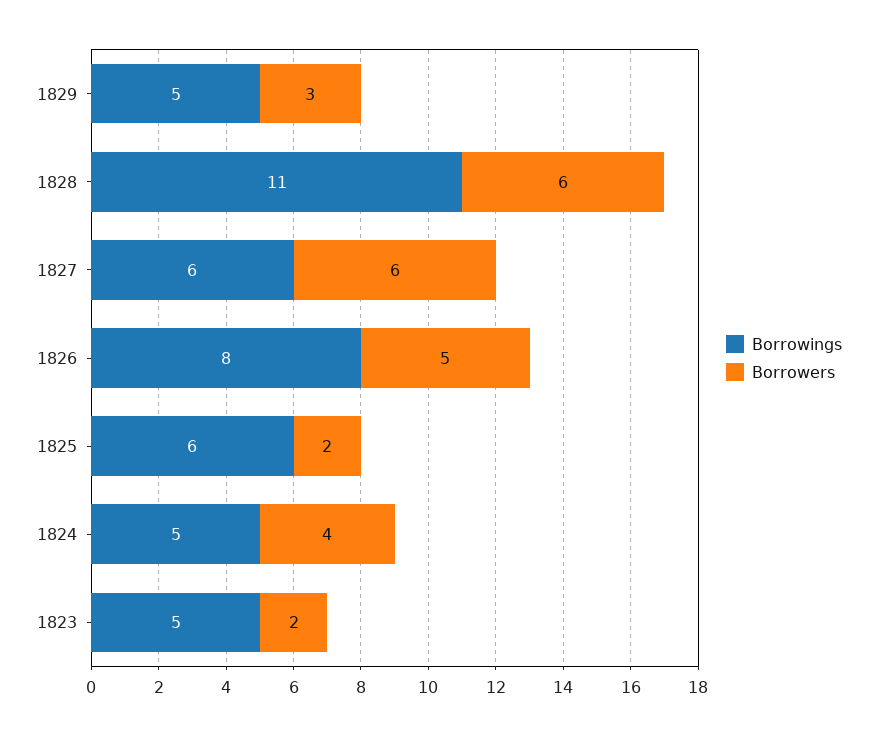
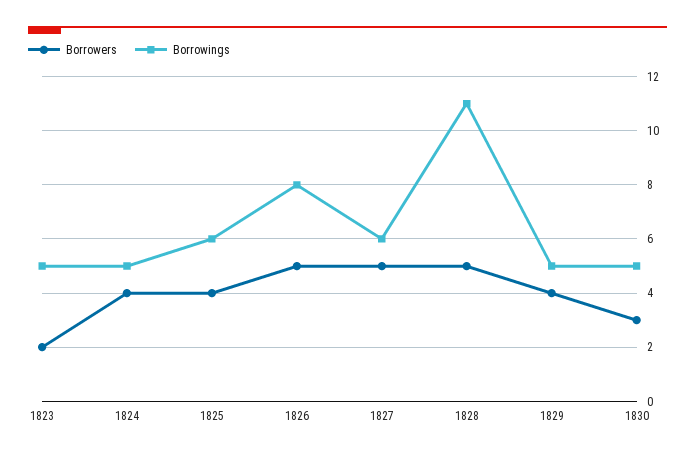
Borrowers, 1829: 3 -> 4
Borrowers, 1828: 6 -> 5
Borrowers, 1827: 6 -> 5
Borrowers, 1825: 2 -> 4
Borrowers, 1830: none -> 3
Borrowings, 1830: none -> 5

